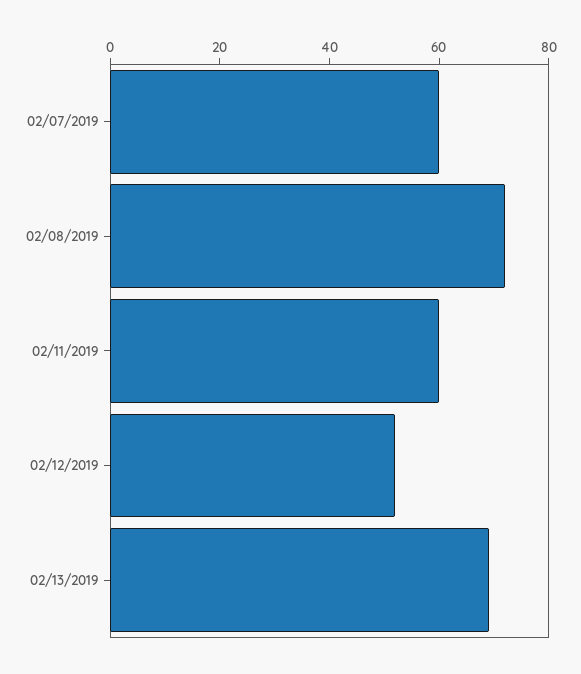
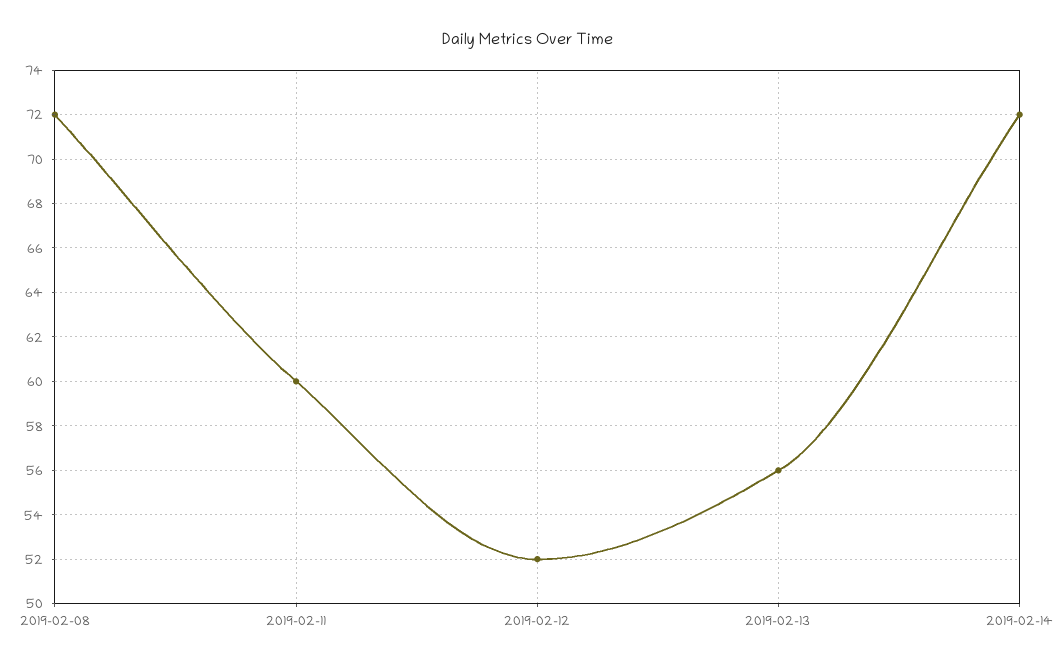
02/07/2019: 60 -> none
02/13/2019: 70 -> 56
2019-02-14: none -> 72

